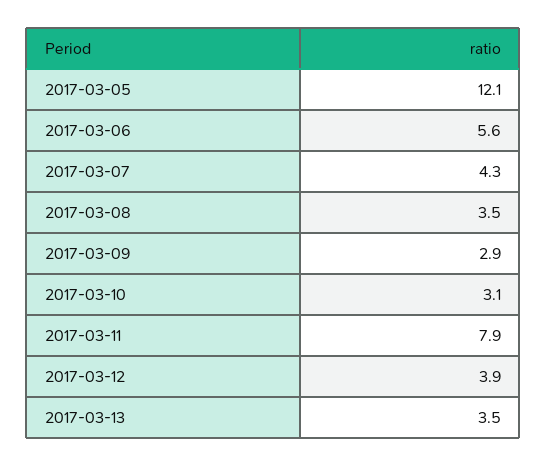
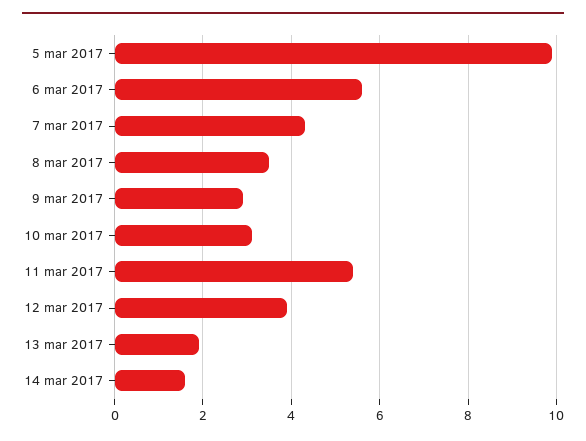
2017-03-05: 12.1 -> 10
2017-03-11: 7.9 -> 5.5
2017-03-13: 3.5 -> 2
14 mar 2017: none -> 1.5

